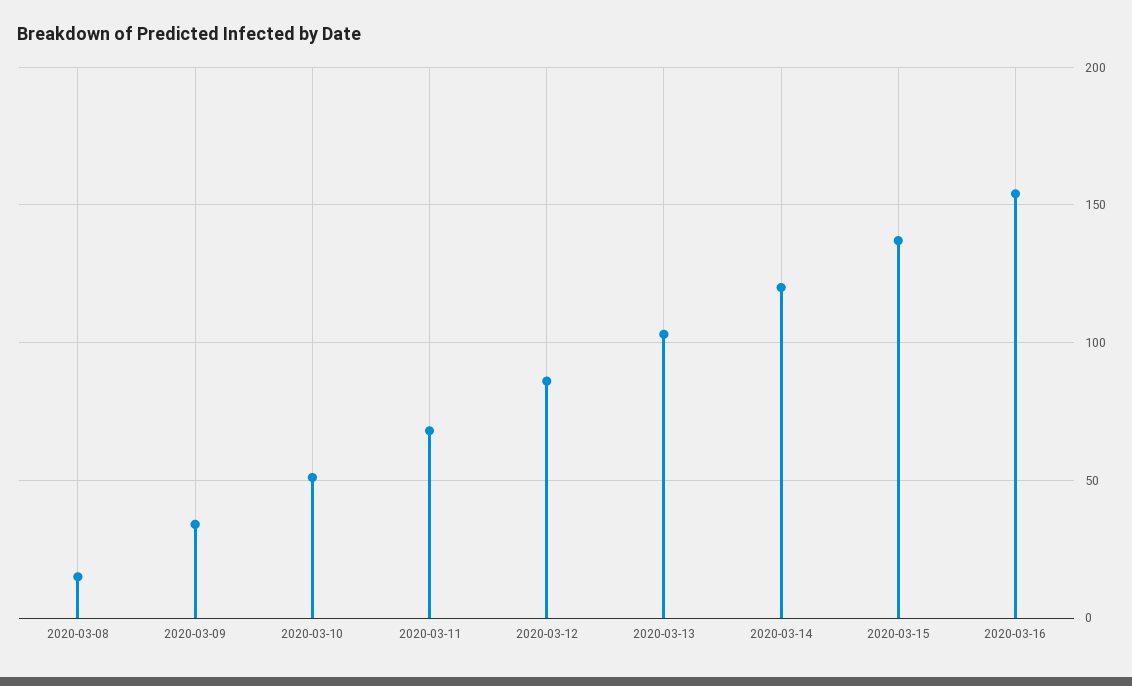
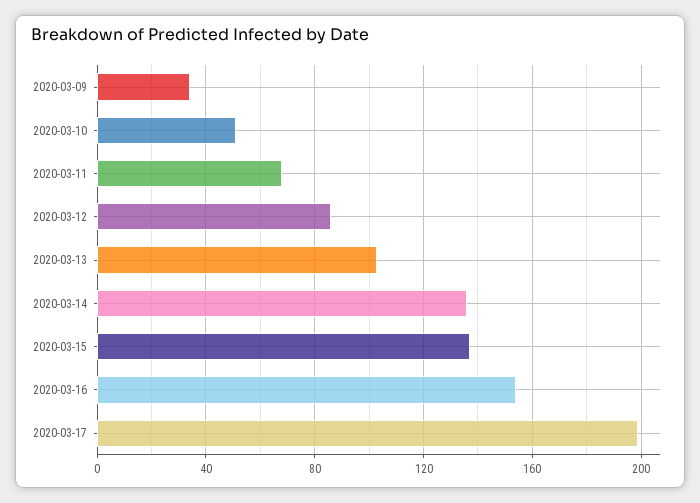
2020-03-08: 15 -> none
2020-03-14: 120 -> 135
2020-03-17: none -> 200

